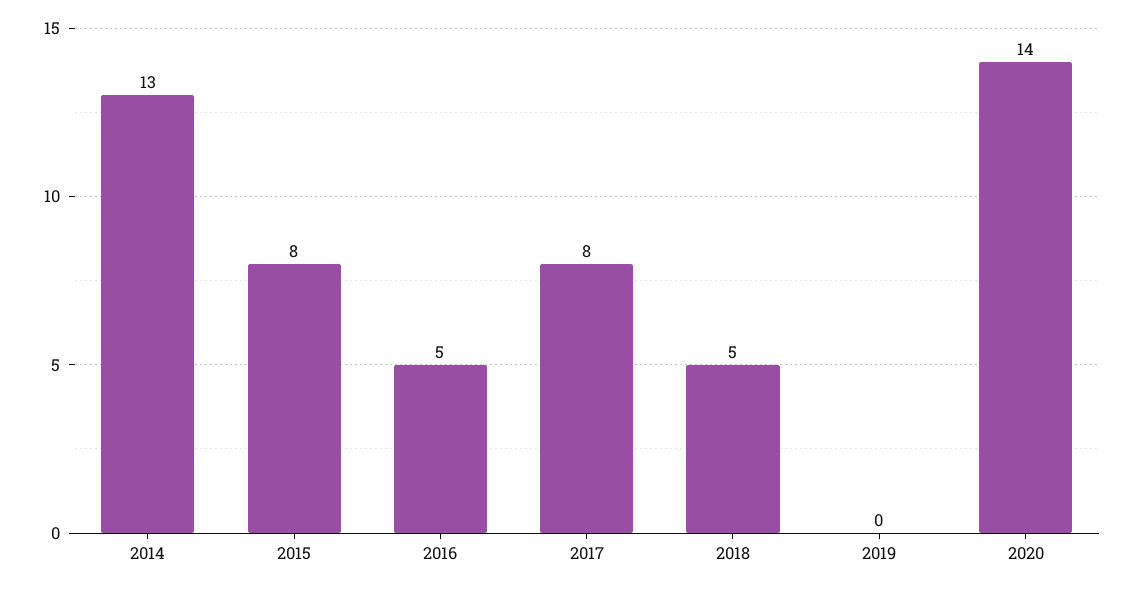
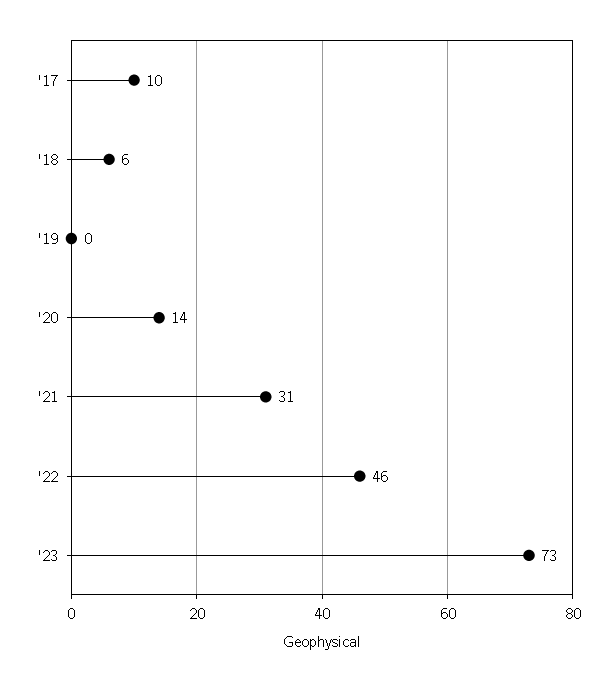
2014: 13 -> none
2015: 8 -> none
2016: 5 -> none
2017: 8 -> 10
2018: 5 -> 6
'21: none -> 31
'22: none -> 46
'23: none -> 73

